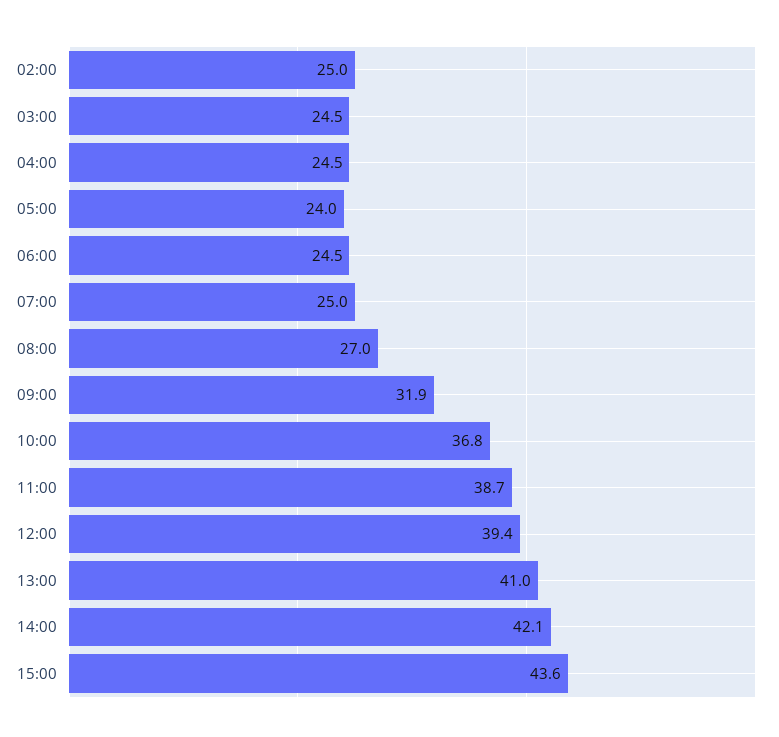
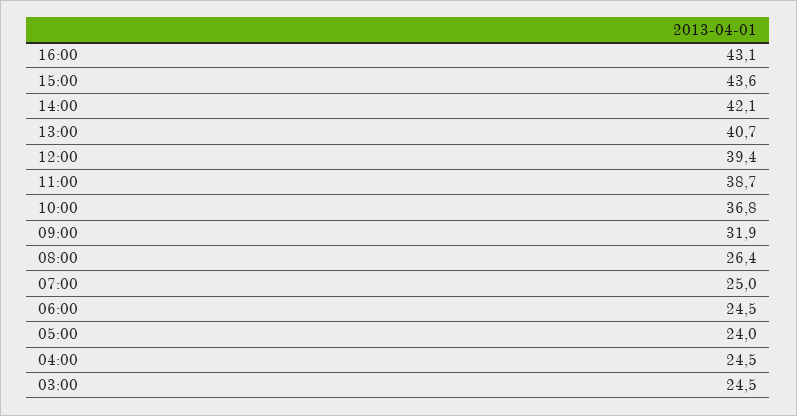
02:00: 25 -> none
08:00: 27 -> 26.4
13:00: 41 -> 40.7
16:00: none -> 43.1

